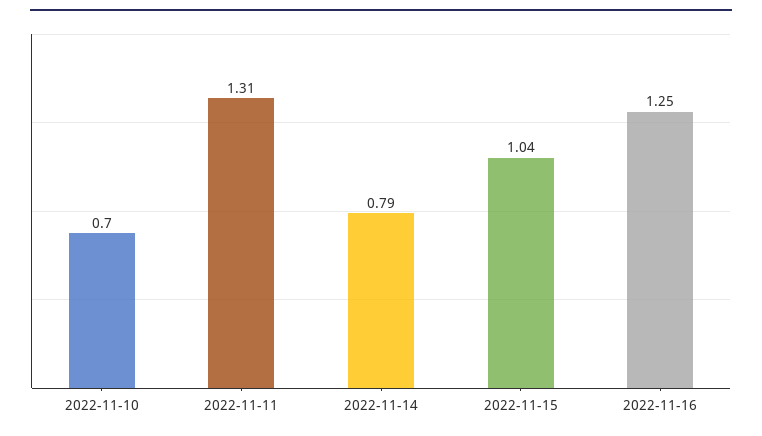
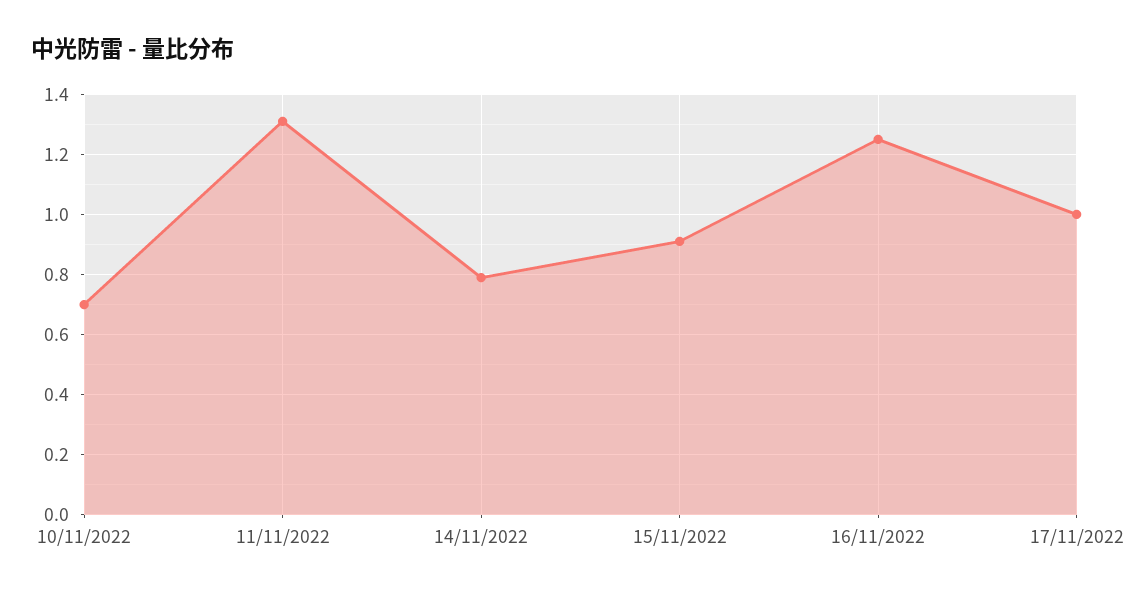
2022-11-15: 1.04 -> 0.9
17/11/2022: none -> 1

